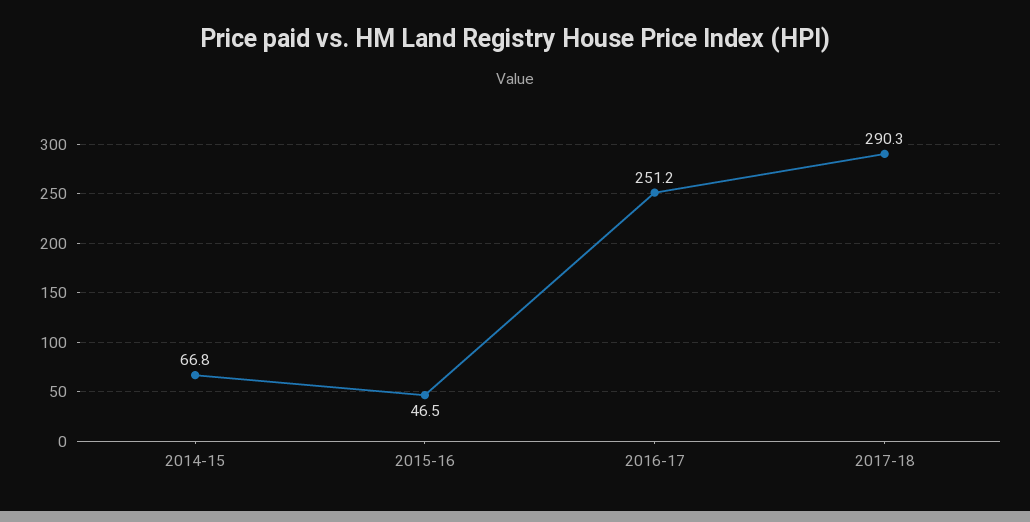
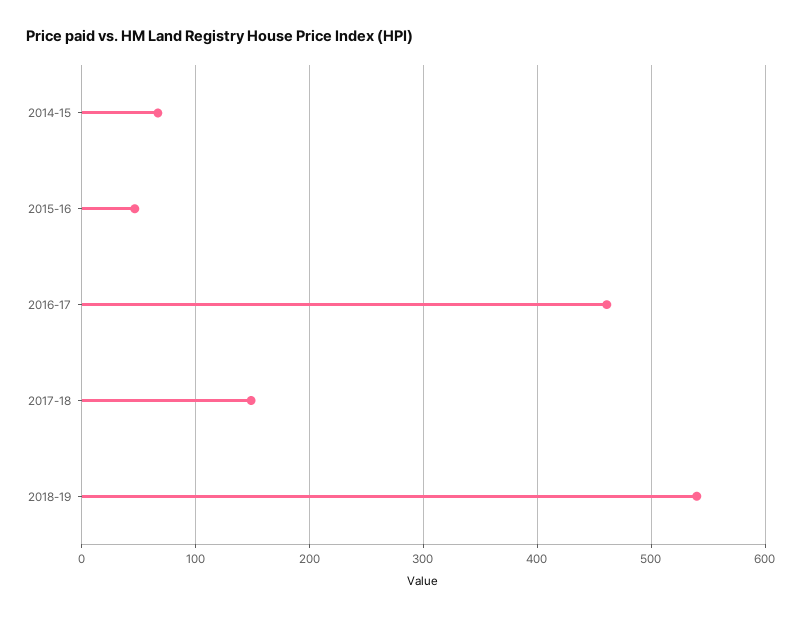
2016-17: 251.2 -> 460
2017-18: 290.3 -> 150
2018-19: none -> 540

